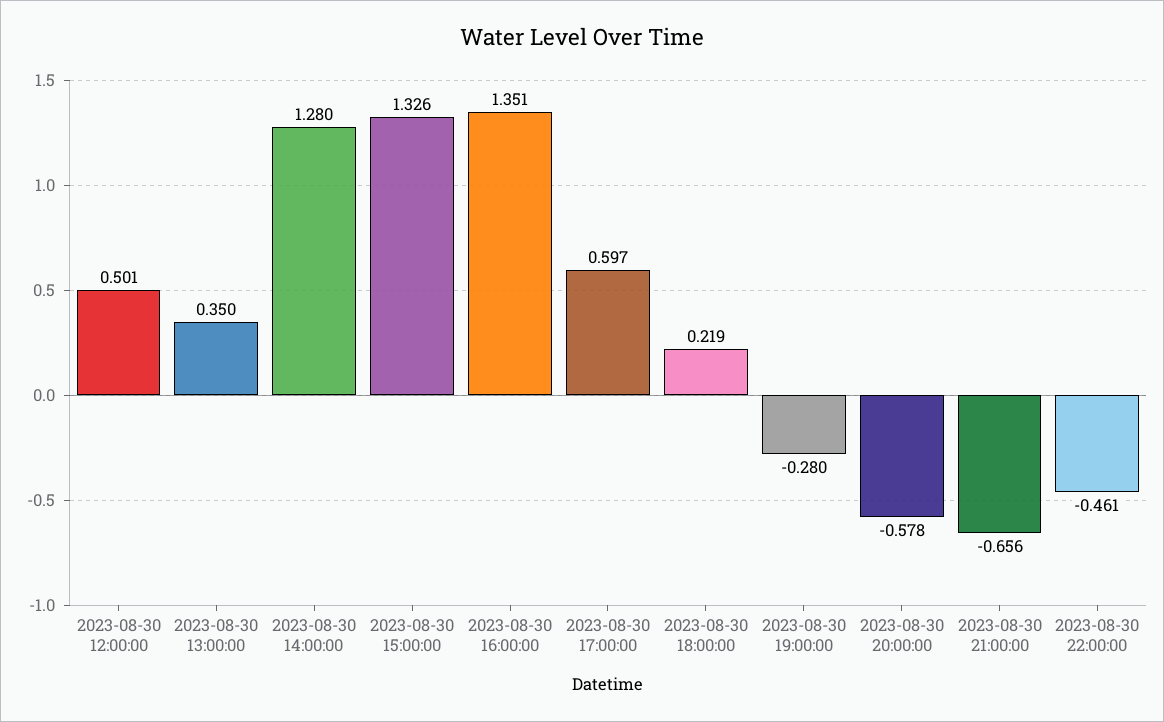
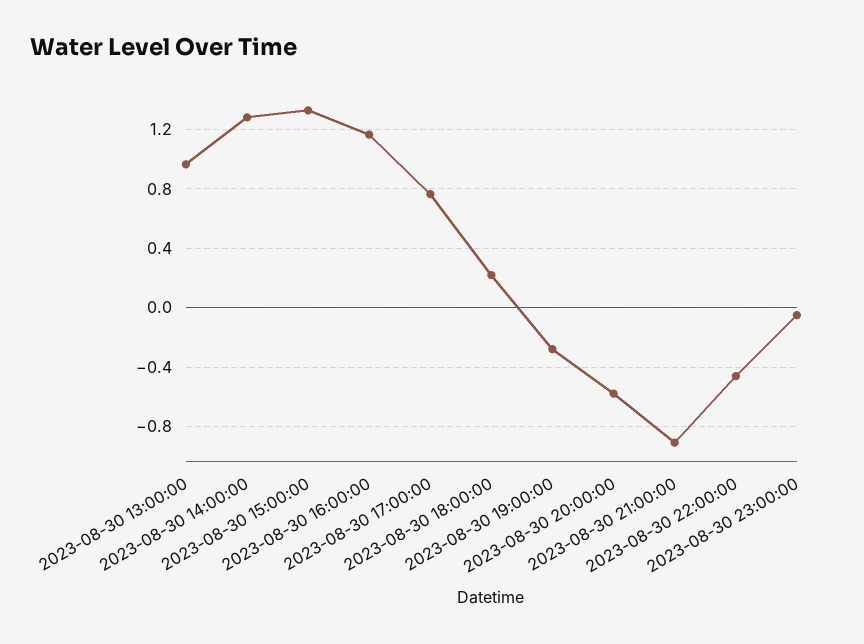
2023-08-30 12:00:00: 0.501 -> none
2023-08-30 13:00:00: 0.35 -> 0.95
2023-08-30 16:00:00: 1.351 -> 1.15
2023-08-30 17:00:00: 0.597 -> 0.75
2023-08-30 21:00:00: -0.656 -> -0.9
2023-08-30 23:00:00: none -> -0.05

